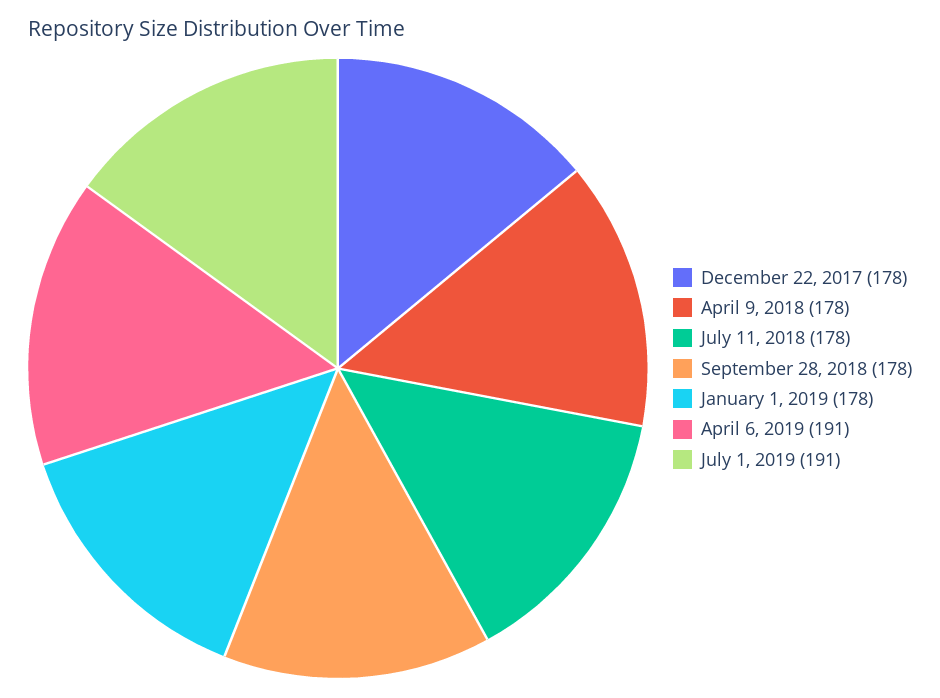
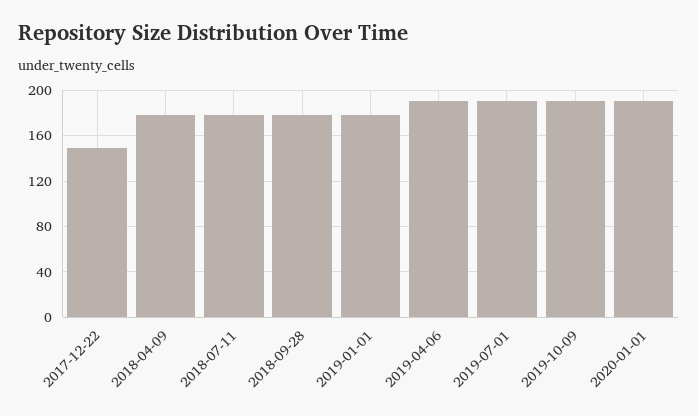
December 22, 2017: 178 -> 150
2019-10-09: none -> 190
2020-01-01: none -> 190

